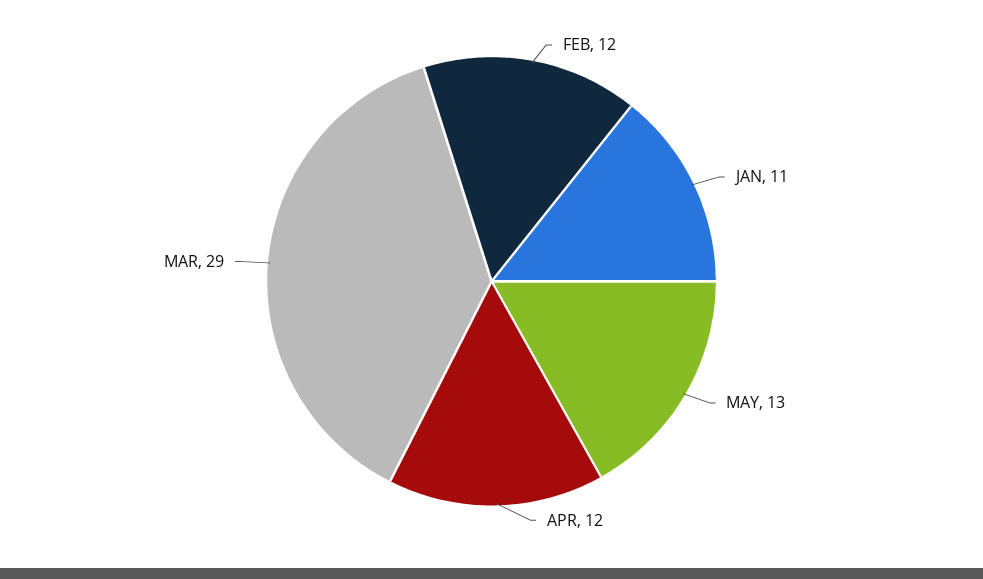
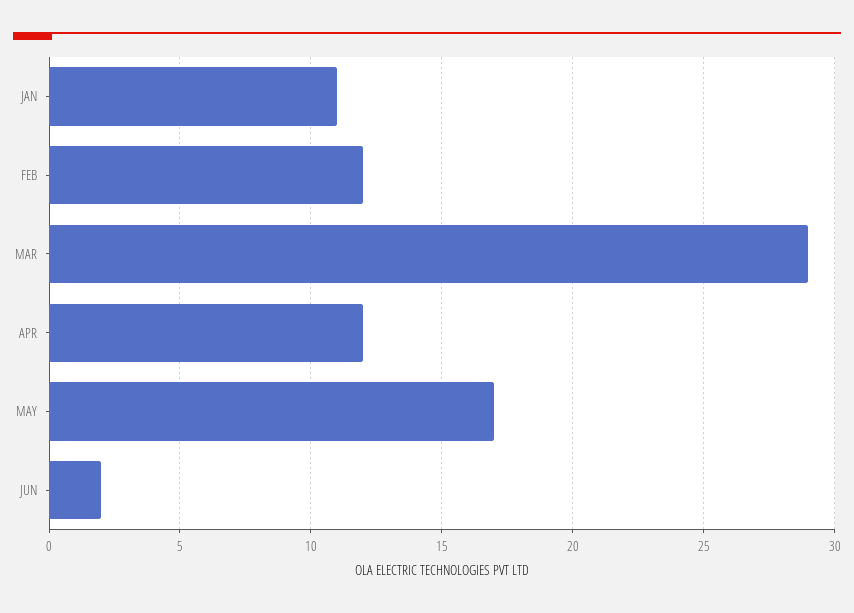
MAY: 13 -> 17
JUN: none -> 2

